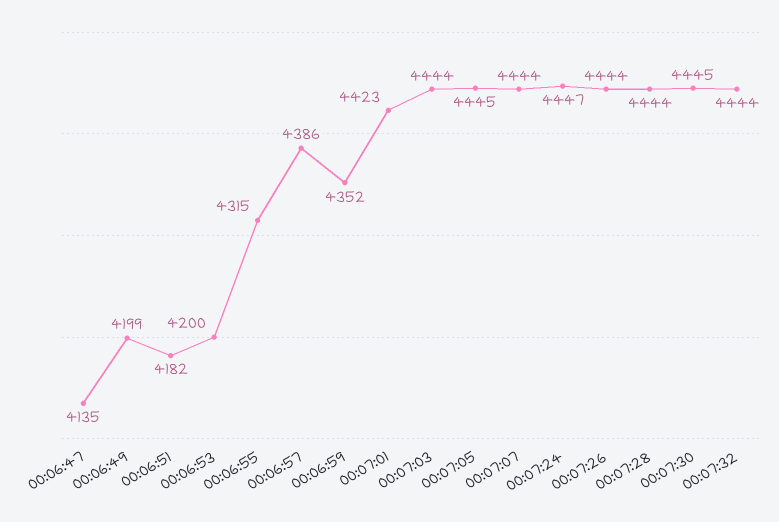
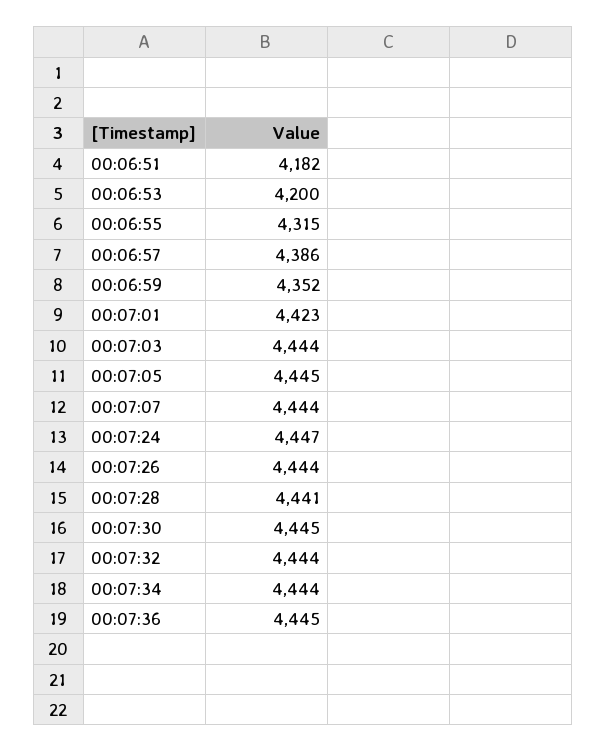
00:06:47: 4135 -> none
00:06:49: 4199 -> none
00:07:28: 4444 -> 4441
00:07:34: none -> 4444
00:07:36: none -> 4445

